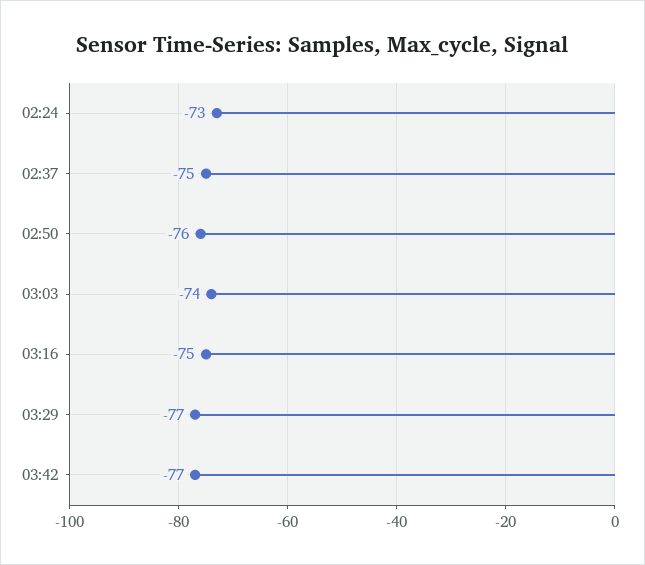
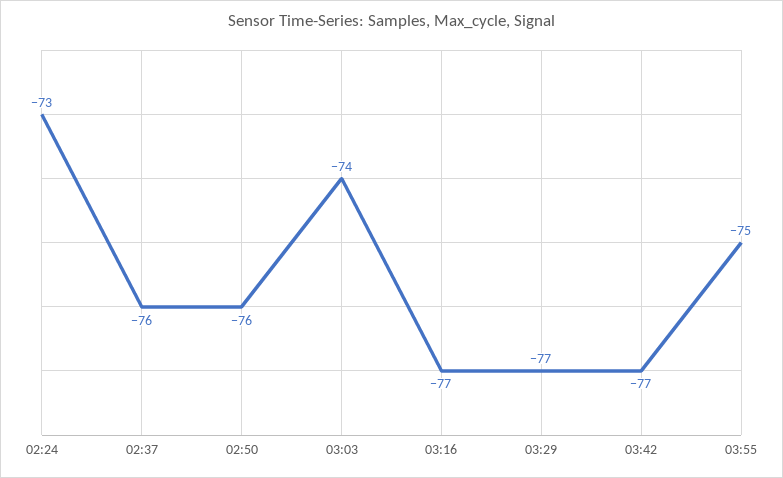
02:37: -75 -> -76
03:16: -75 -> -77
03:55: none -> -75

